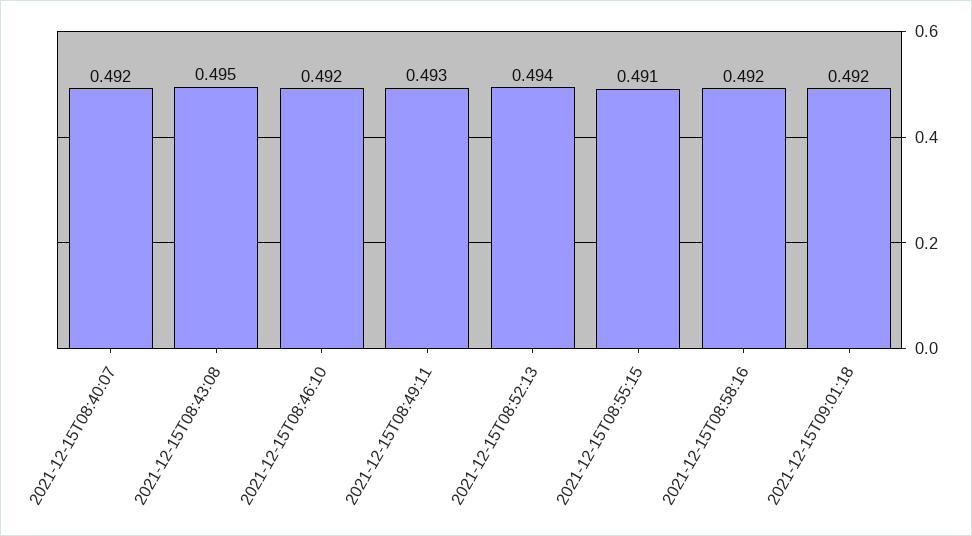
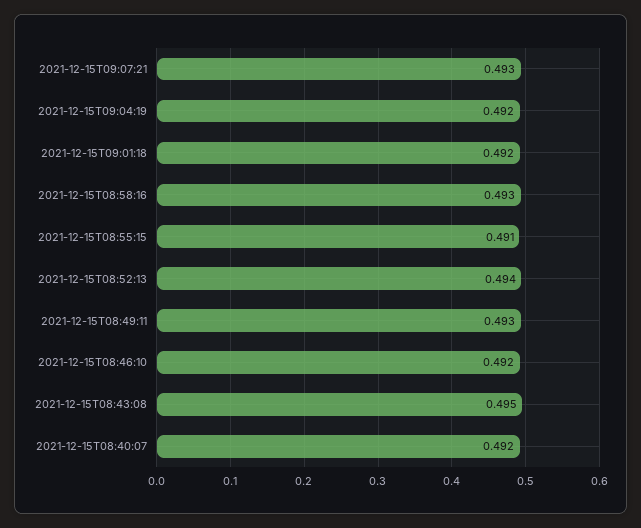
2021-12-15T08:58:16: 0.492 -> 0.493
2021-12-15T09:07:21: none -> 0.493
2021-12-15T09:04:19: none -> 0.492

